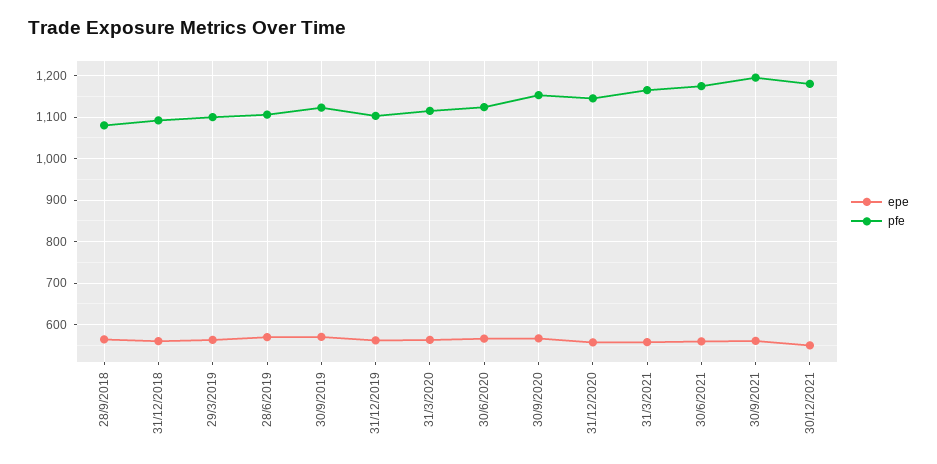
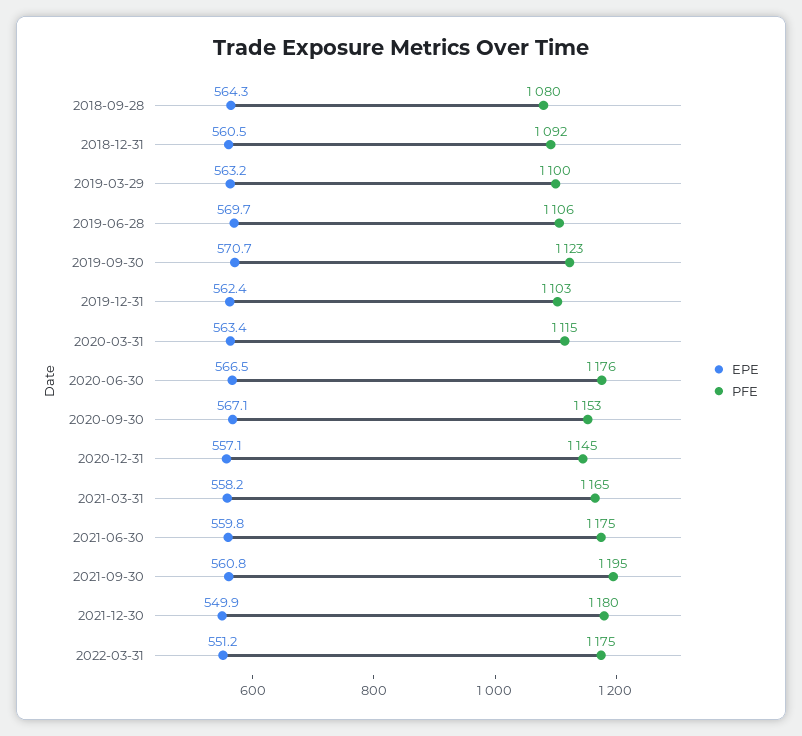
pfe, 30/6/2020: 1120 -> 1176
epe, 2022-03-31: none -> 551.2
pfe, 2022-03-31: none -> 1175

